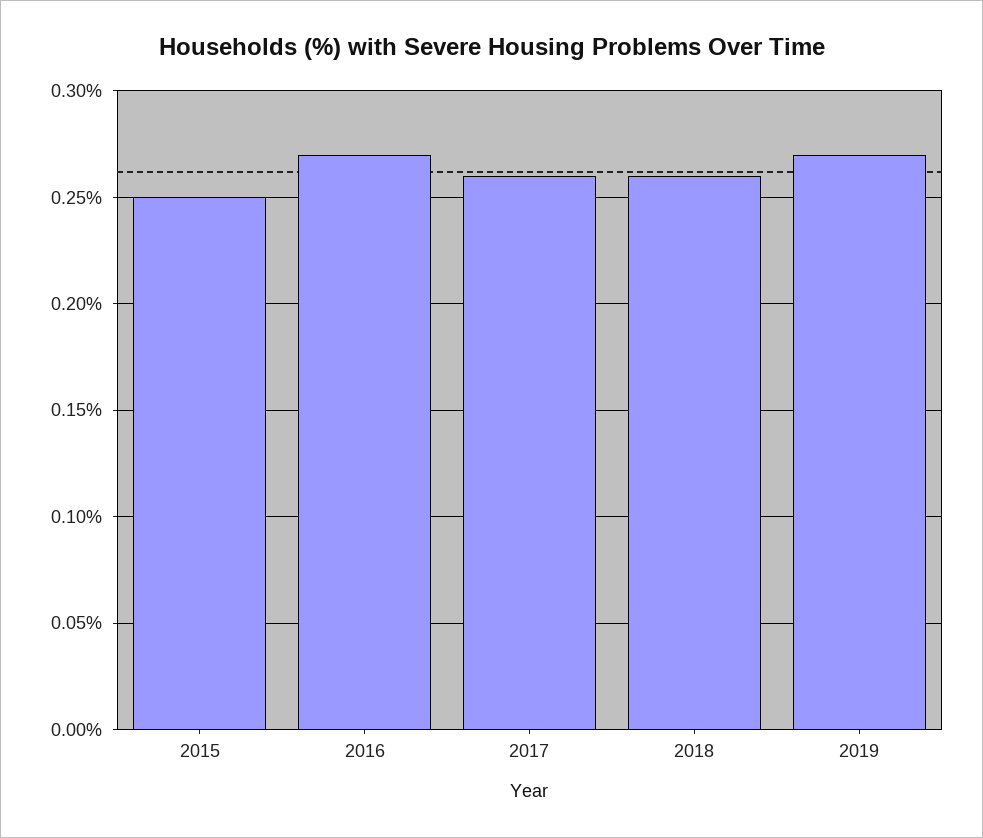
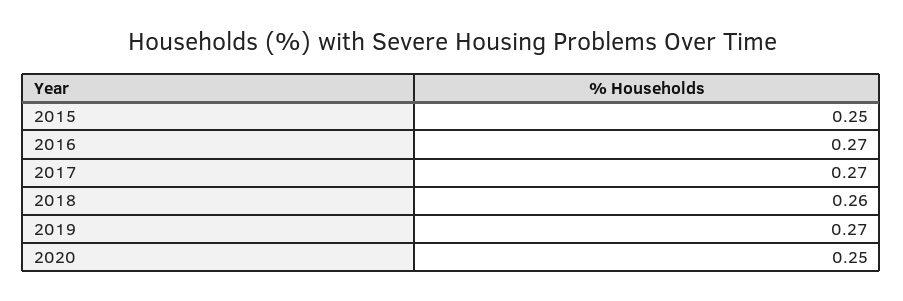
2017: 0.26 -> 0.27
2020: none -> 0.25

